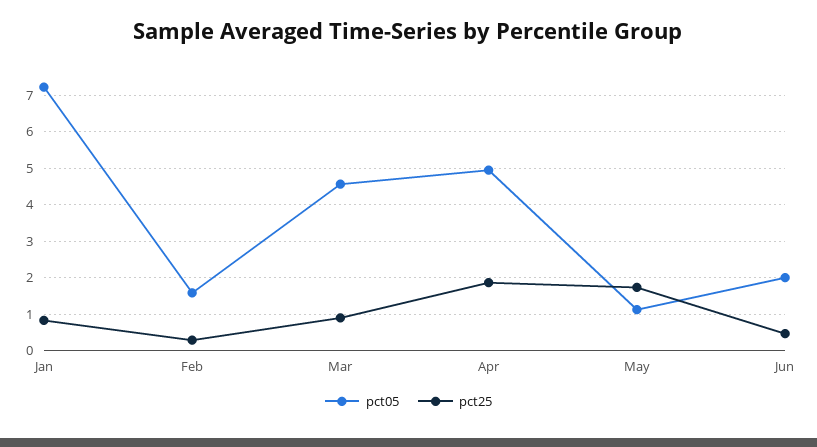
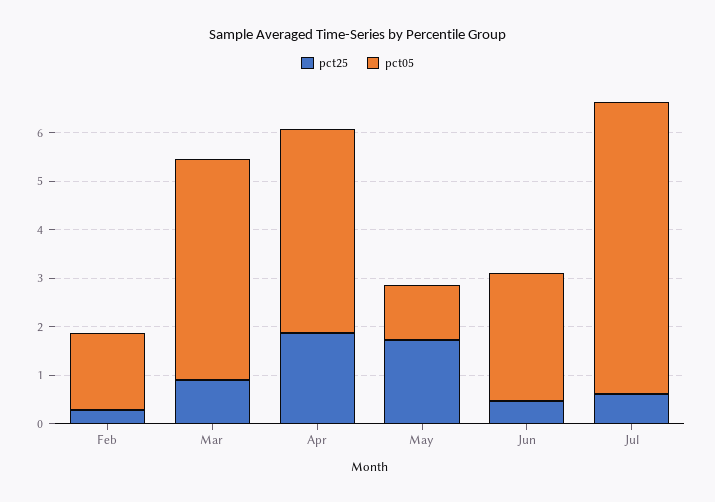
pct05, Jan: 7.2 -> none
pct25, Jan: 0.8 -> none
pct05, Apr: 5 -> 4.2
pct05, Jun: 2 -> 2.6
pct25, Jul: none -> 0.6
pct05, Jul: none -> 6

